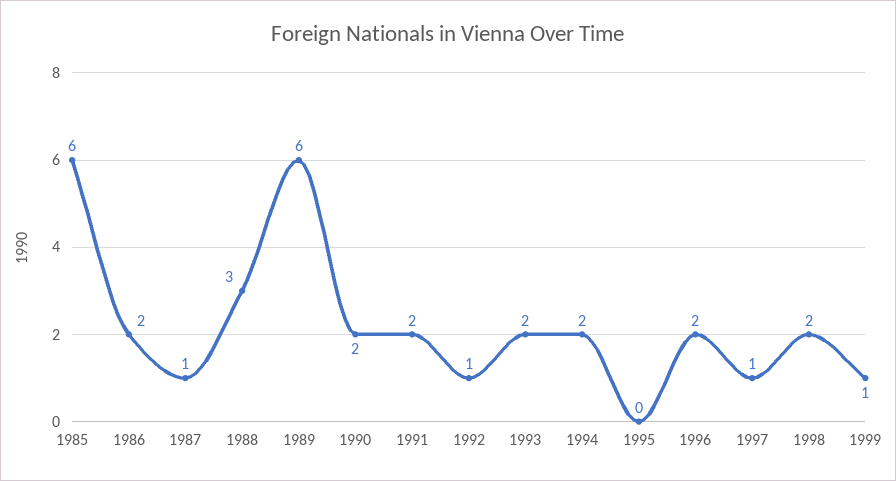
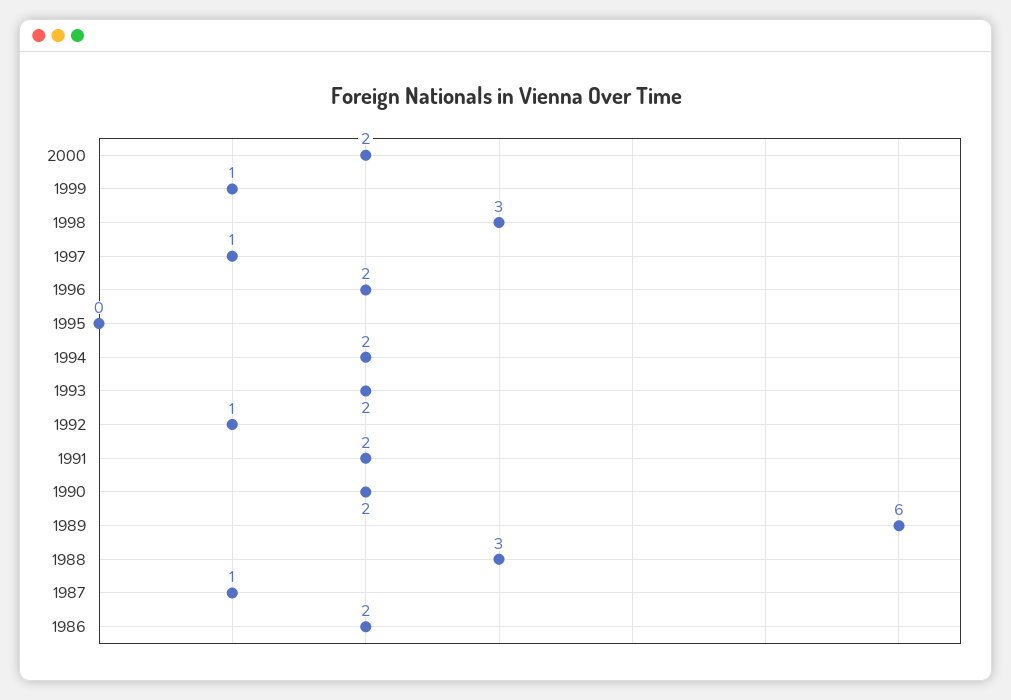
1985: 6 -> none
1998: 2 -> 3
2000: none -> 2

